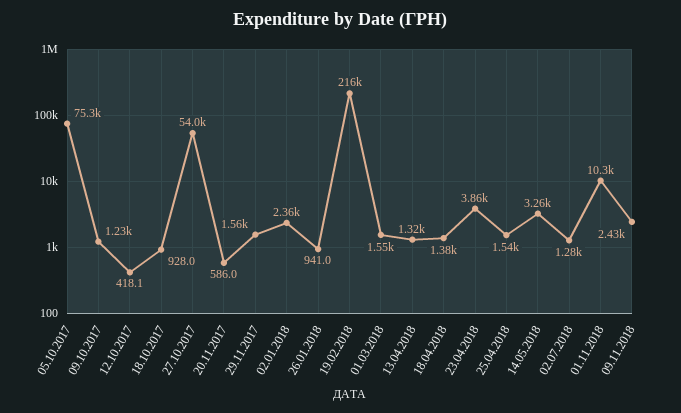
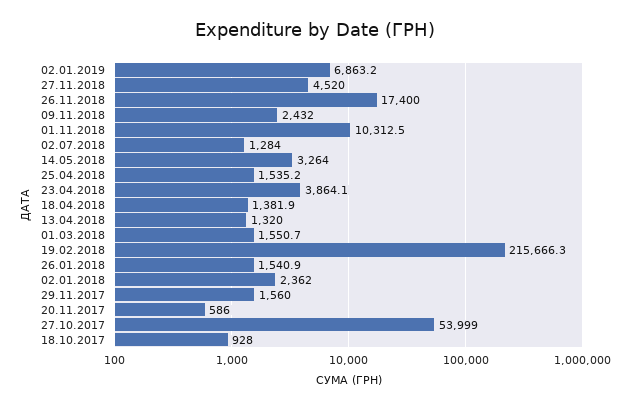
05.10.2017: 75300 -> none
09.10.2017: 1230 -> none
12.10.2017: 418.1 -> none
26.01.2018: 941 -> 1540.9
02.01.2019: none -> 6863.2
27.11.2018: none -> 4520
26.11.2018: none -> 17400

